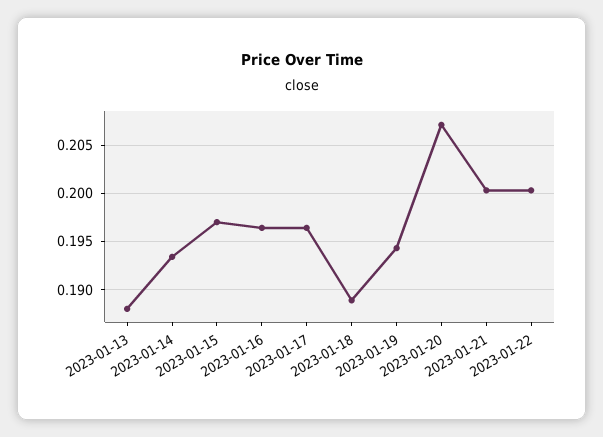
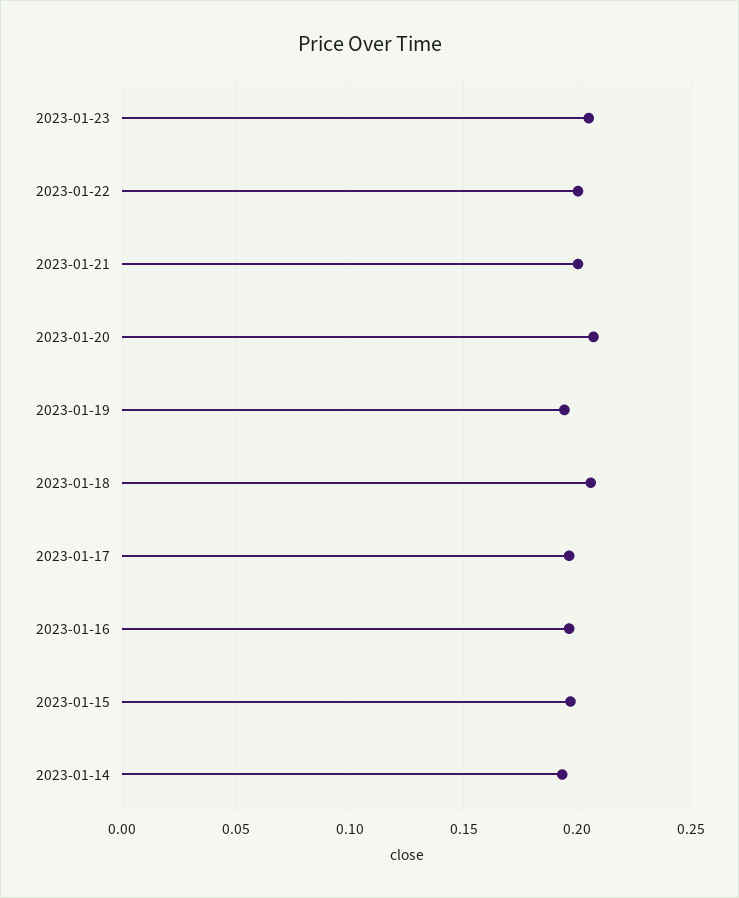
2023-01-13: 0.188 -> none
2023-01-18: 0.189 -> 0.205
2023-01-23: none -> 0.205

